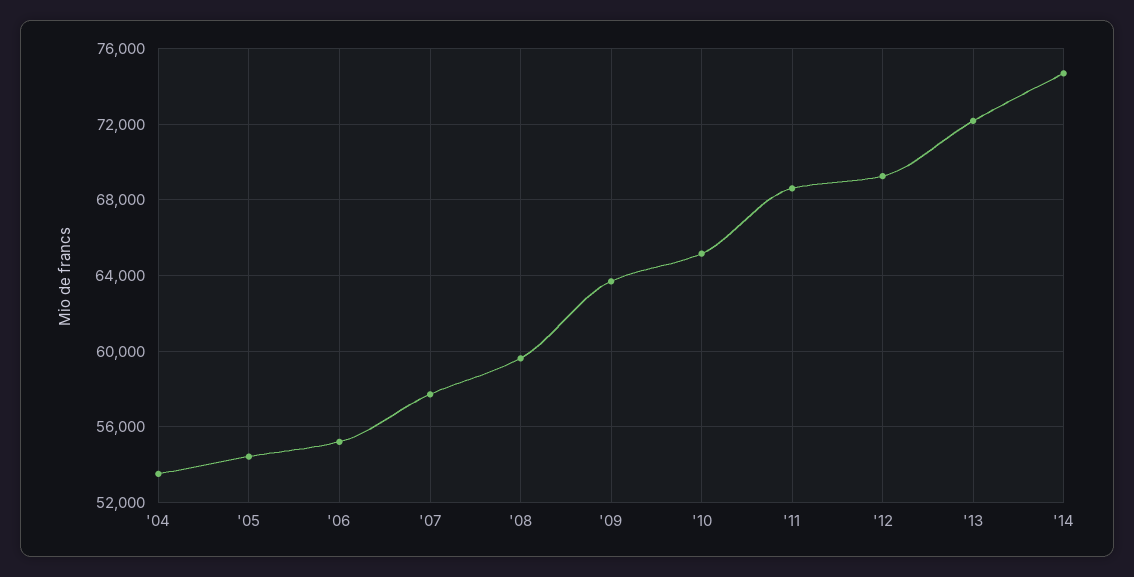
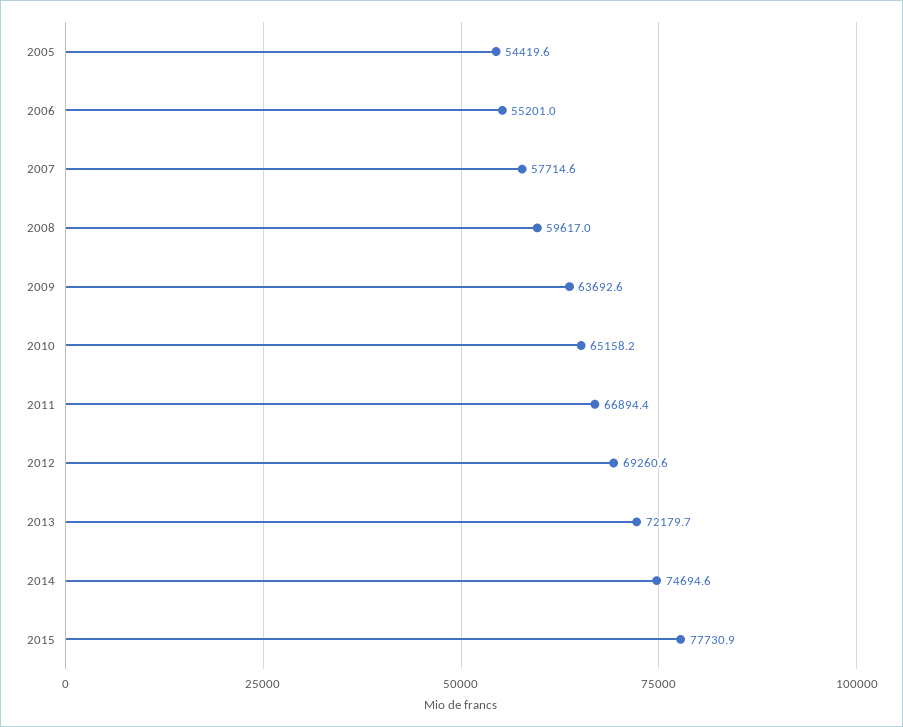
'04: 53500 -> none
'11: 68500 -> 66894.4
2015: none -> 77730.9

